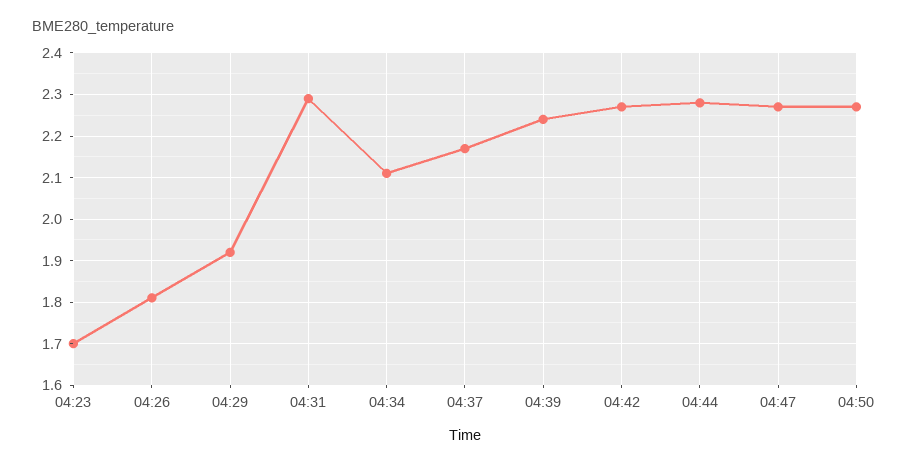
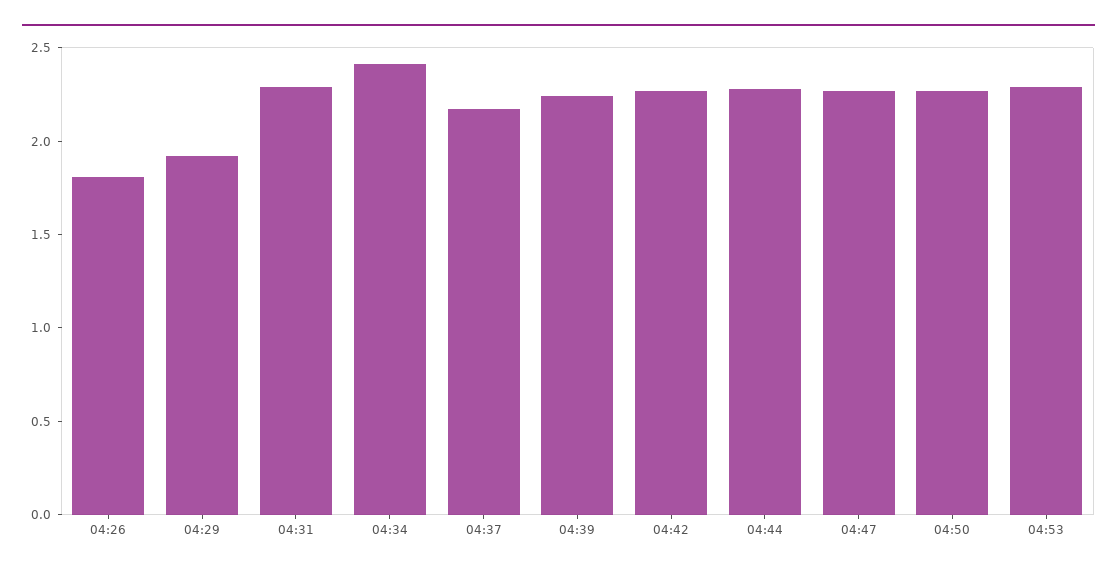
04:23: 1.7 -> none
04:34: 2.1 -> 2.4
04:53: none -> 2.3

